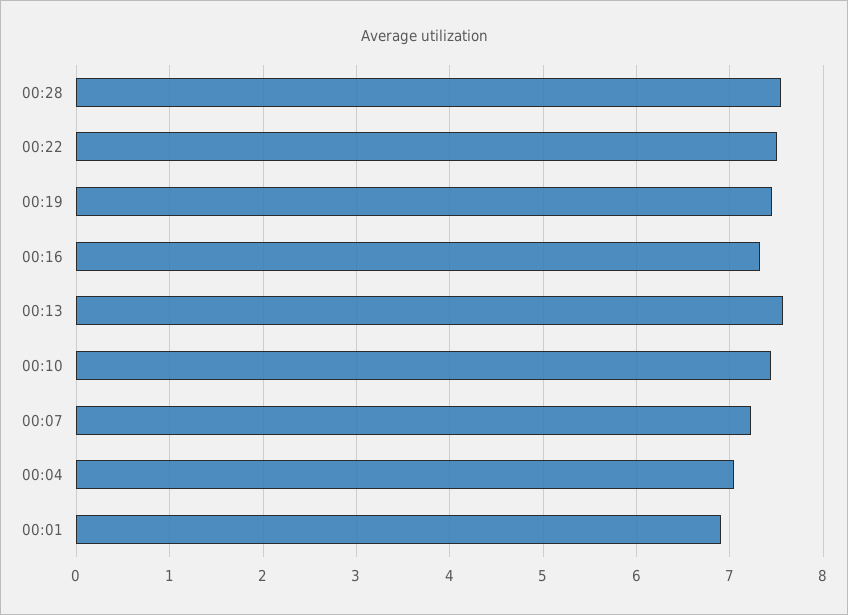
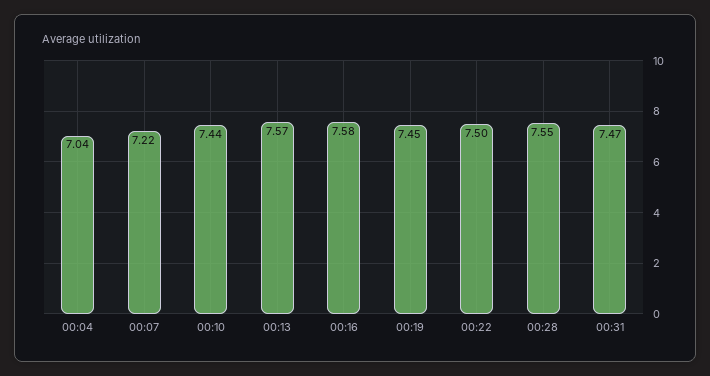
00:16: 7.3 -> 7.58
00:01: 6.9 -> none
00:31: none -> 7.47

